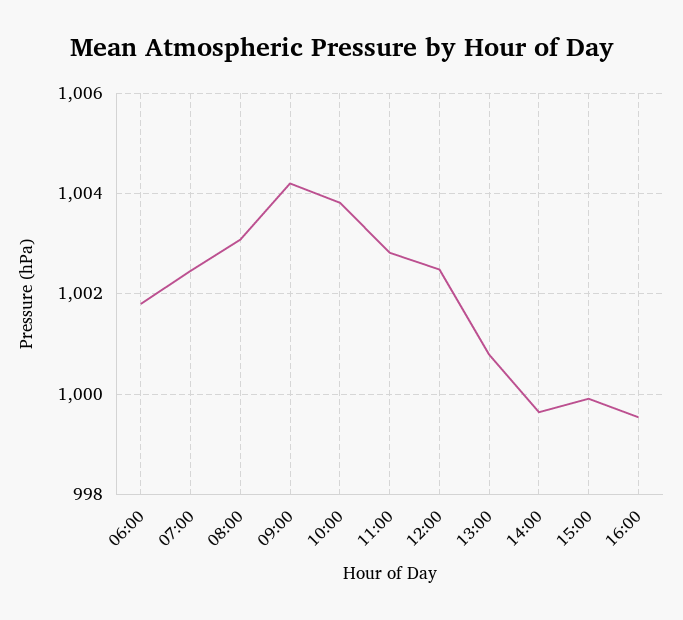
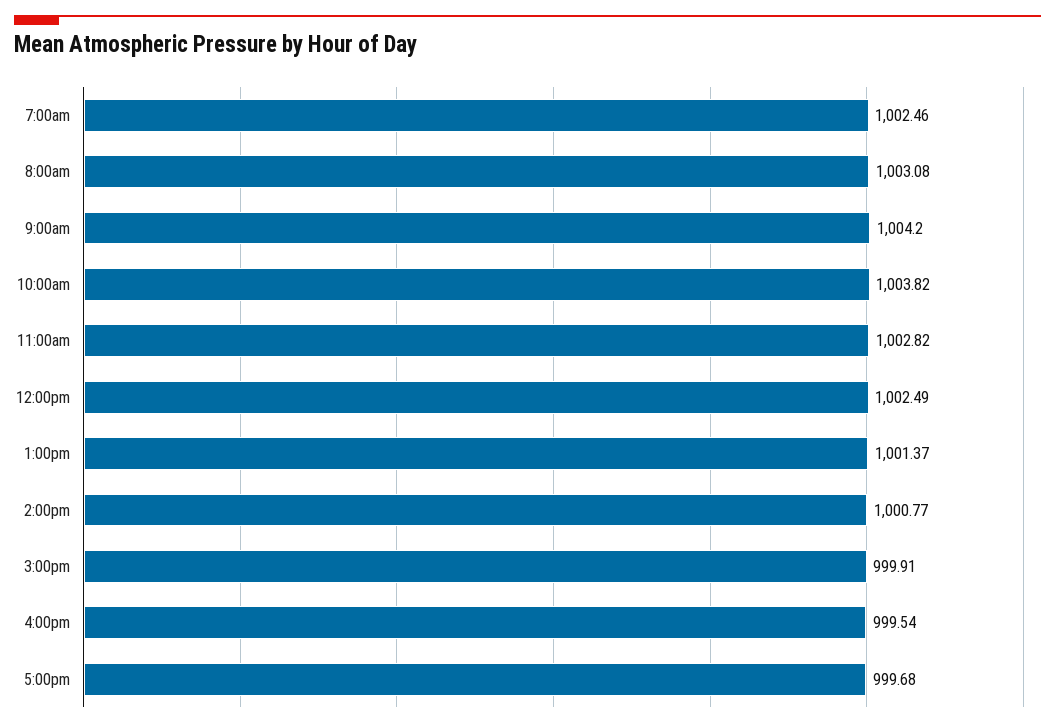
06:00: 1001.8 -> none
13:00: 1000.8 -> 1001.37
14:00: 999.6 -> 1000.77
5:00pm: none -> 999.68

